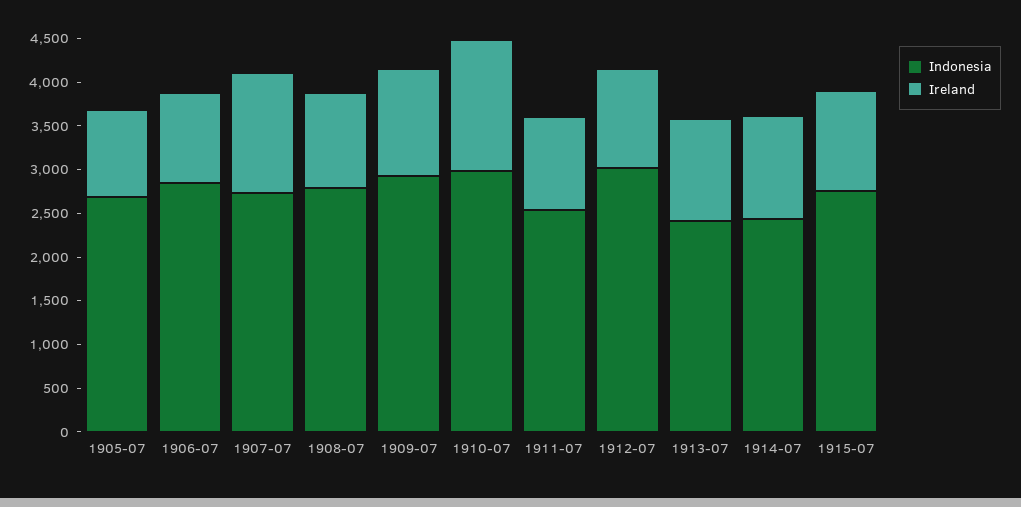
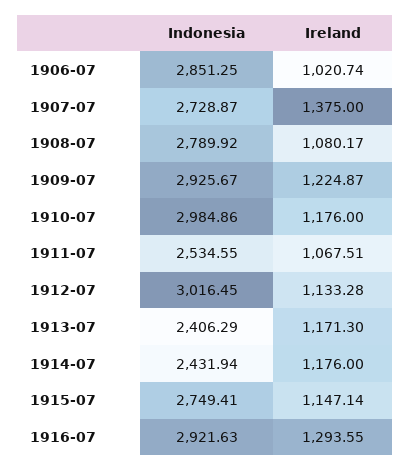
Indonesia, 1905-07: 2700 -> none
Ireland, 1905-07: 1000 -> none
Ireland, 1910-07: 1500 -> 1176
Indonesia, 1916-07: none -> 2921.63
Ireland, 1916-07: none -> 1293.55

